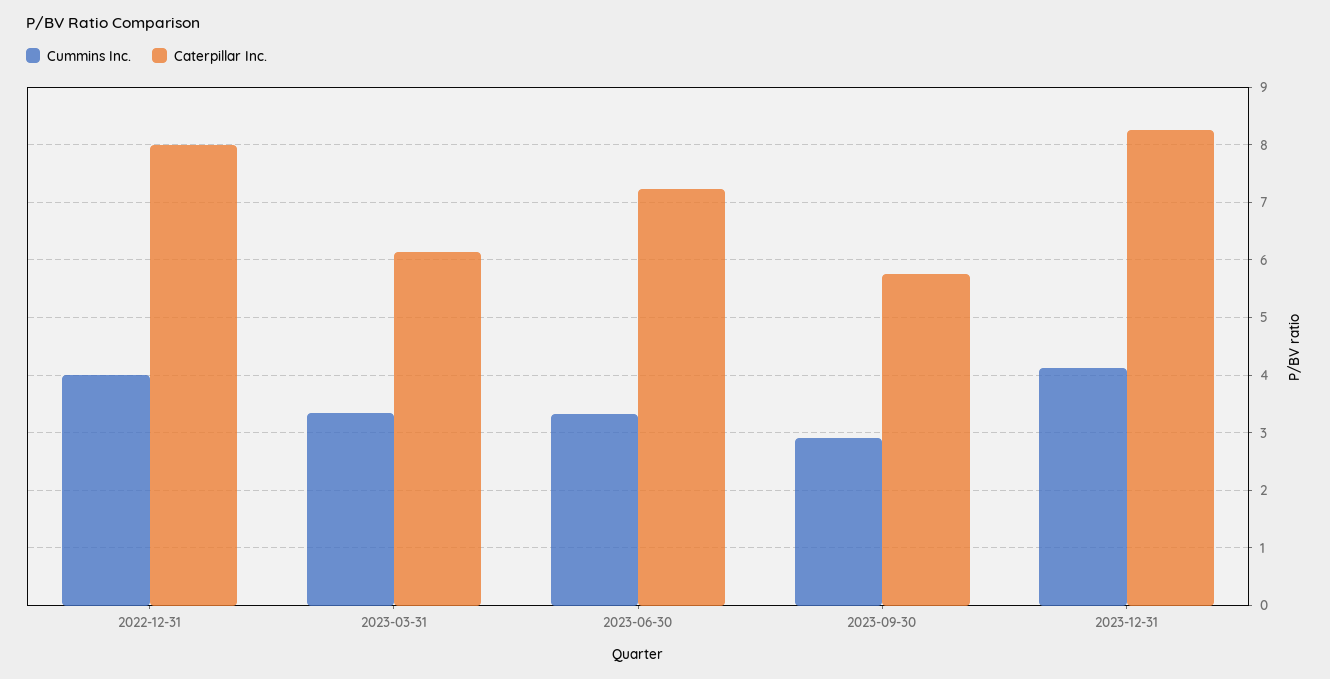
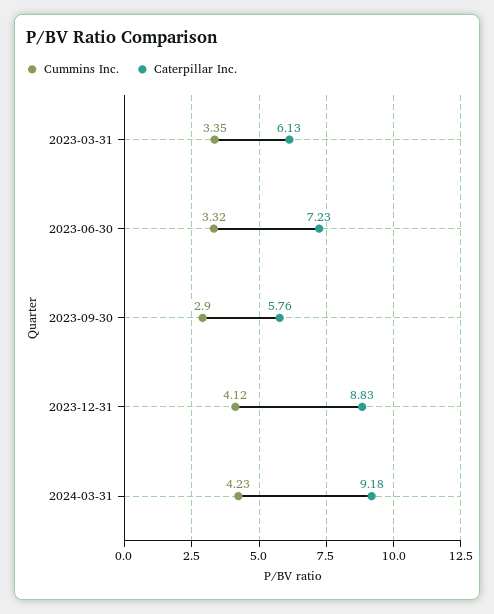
Cummins Inc., 2022-12-31: 4 -> none
Caterpillar Inc., 2022-12-31: 8 -> none
Caterpillar Inc., 2023-12-31: 8.2 -> 8.83
Cummins Inc., 2024-03-31: none -> 4.23
Caterpillar Inc., 2024-03-31: none -> 9.18

